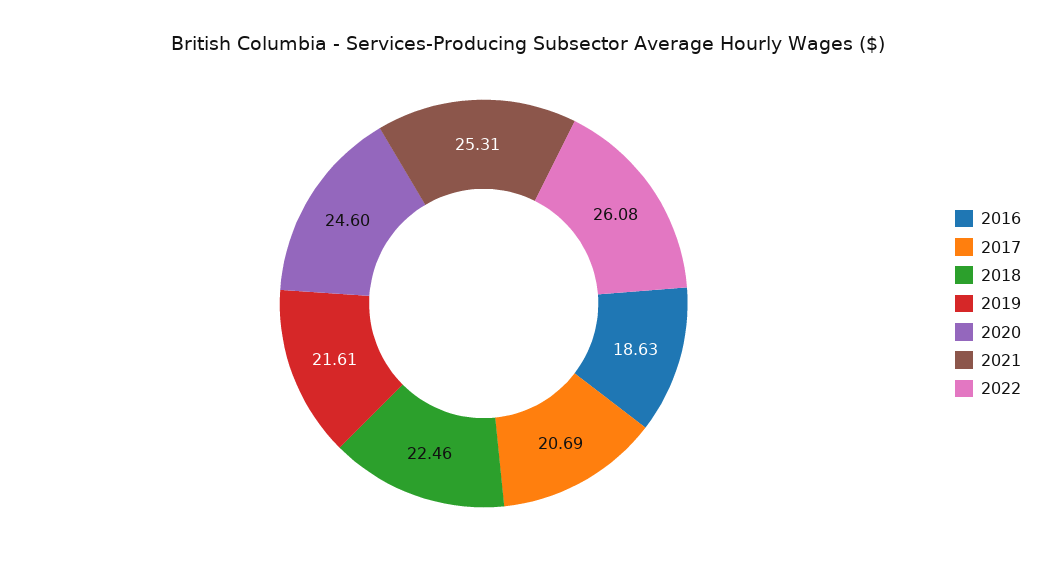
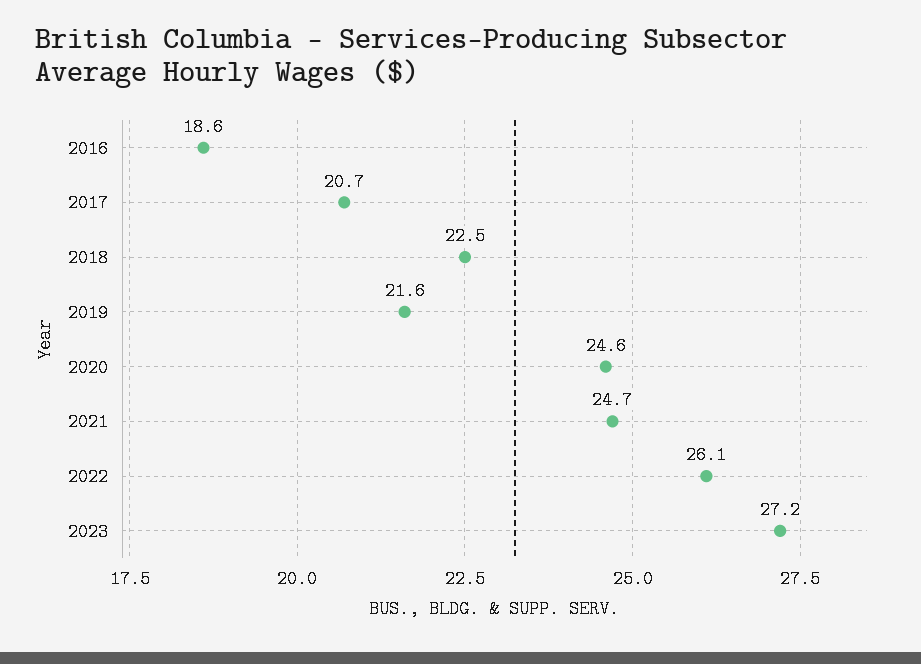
2021: 25.31 -> 24.7
2023: none -> 27.2

